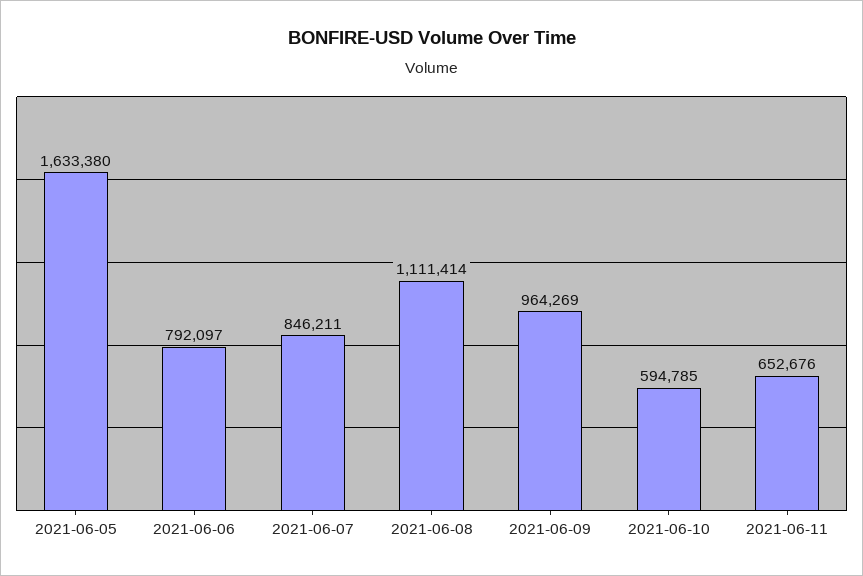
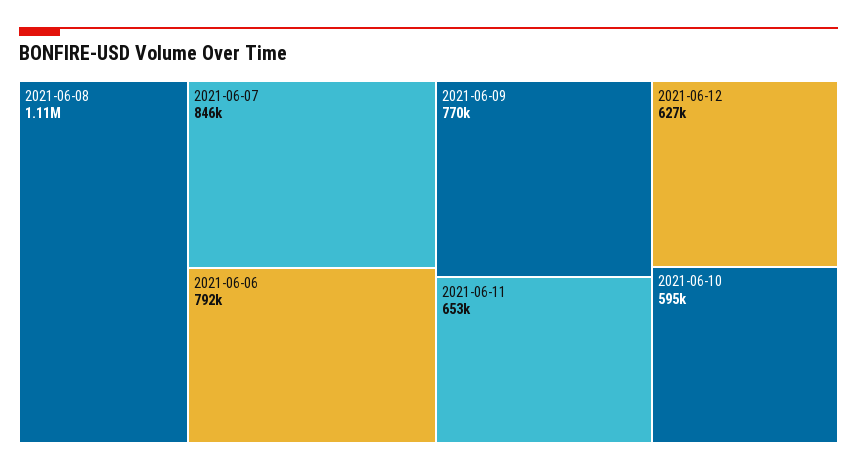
2021-06-05: 1633380 -> none
2021-06-09: 964269 -> 770000
2021-06-12: none -> 627000

